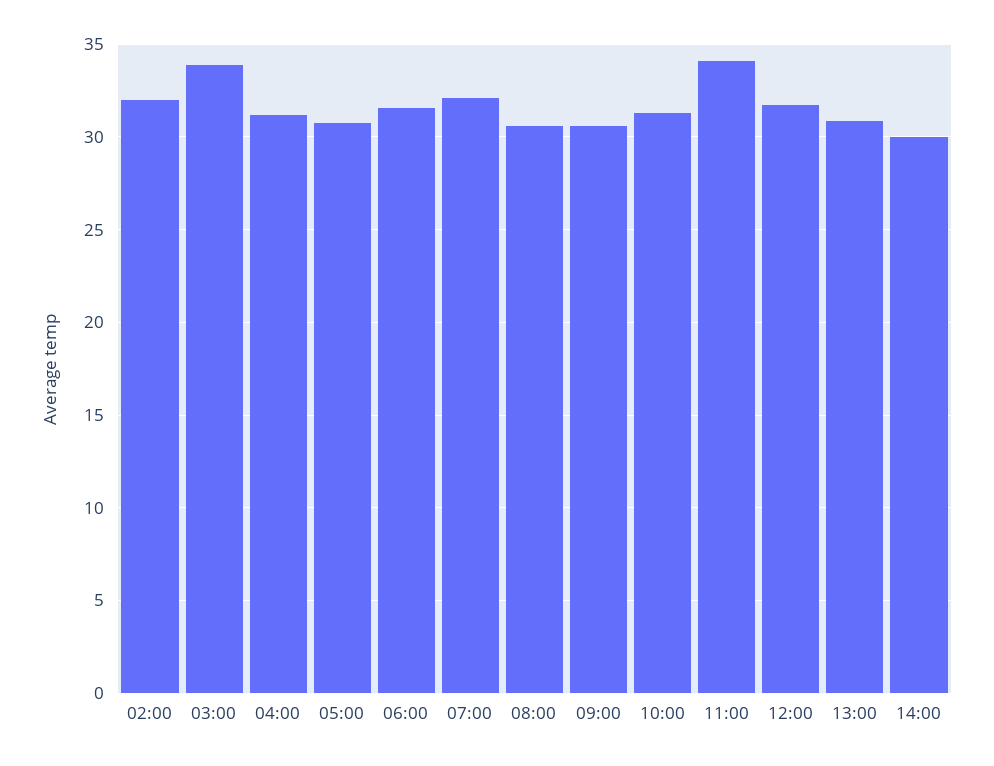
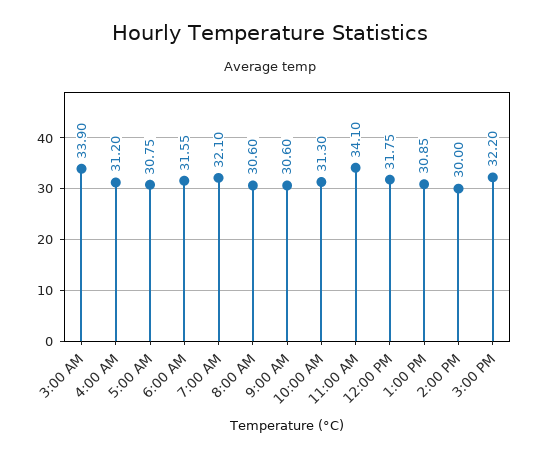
02:00: 32 -> none
3:00 PM: none -> 32.2

